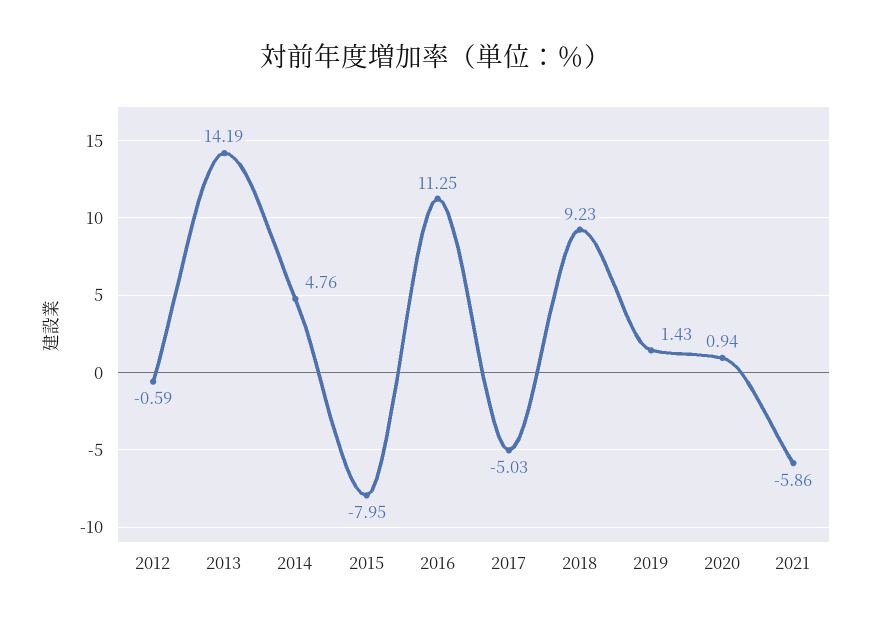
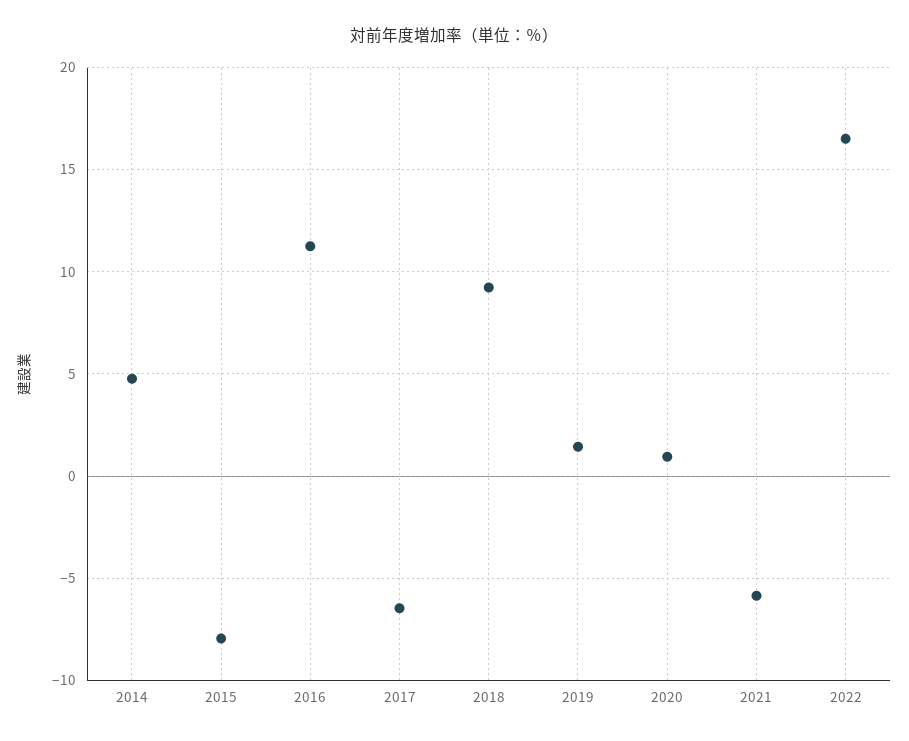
2012: -0.59 -> none
2013: 14.19 -> none
2017: -5.03 -> -6.5
2022: none -> 16.5

